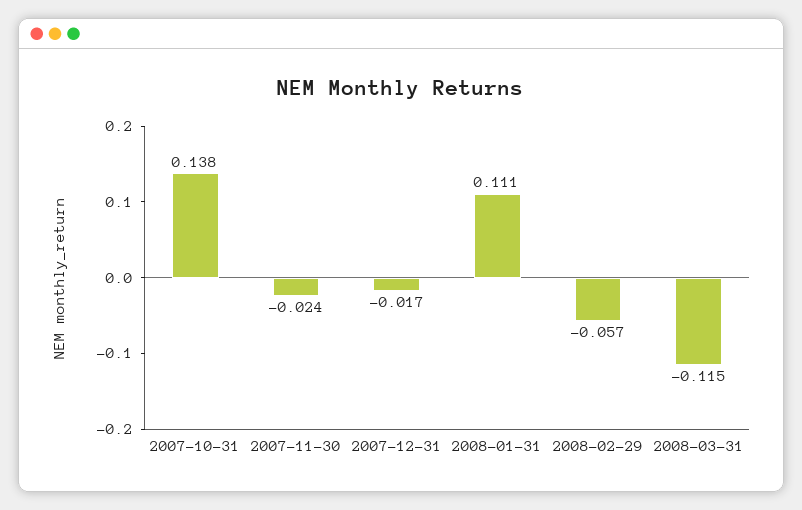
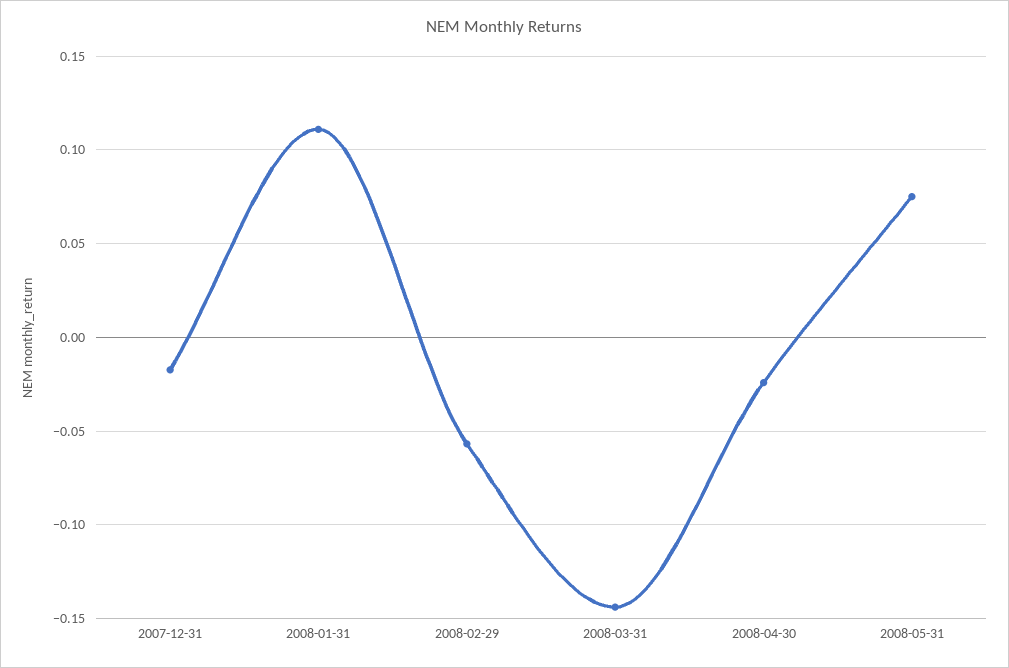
2007-10-31: 0.138 -> none
2007-11-30: -0.024 -> none
2008-03-31: -0.115 -> -0.145
2008-04-30: none -> -0.025
2008-05-31: none -> 0.075

